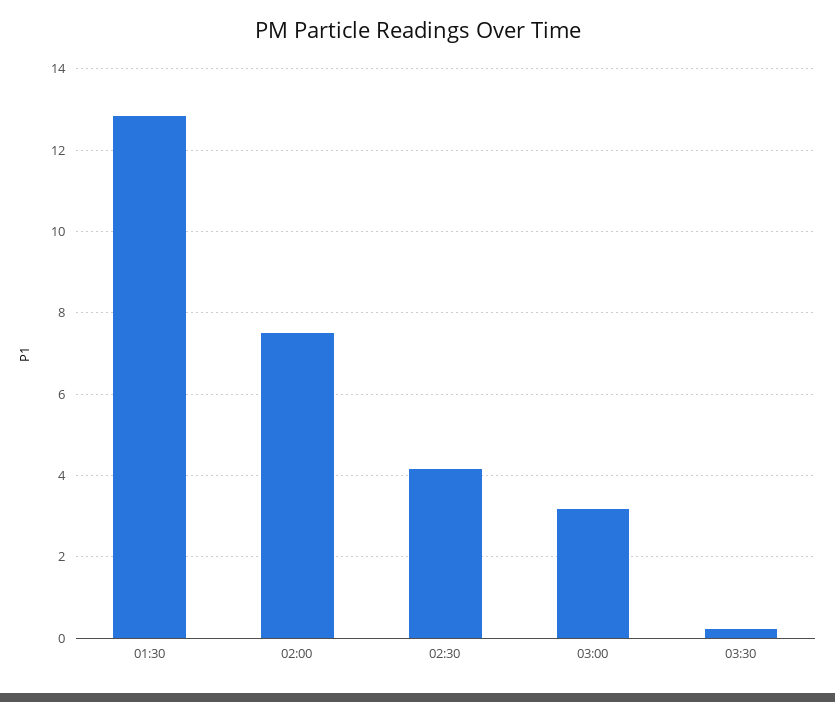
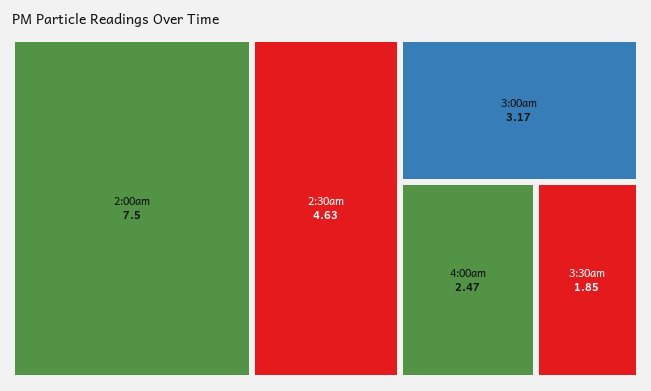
01:30: 12.8 -> none
02:30: 4.2 -> 4.63
03:30: 0.2 -> 1.85
4:00am: none -> 2.47

